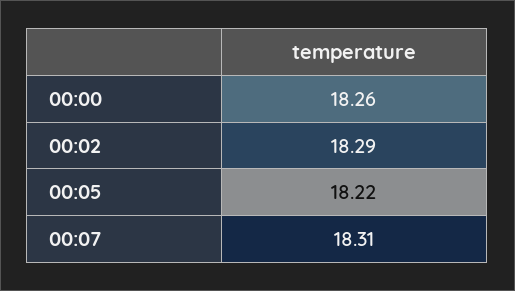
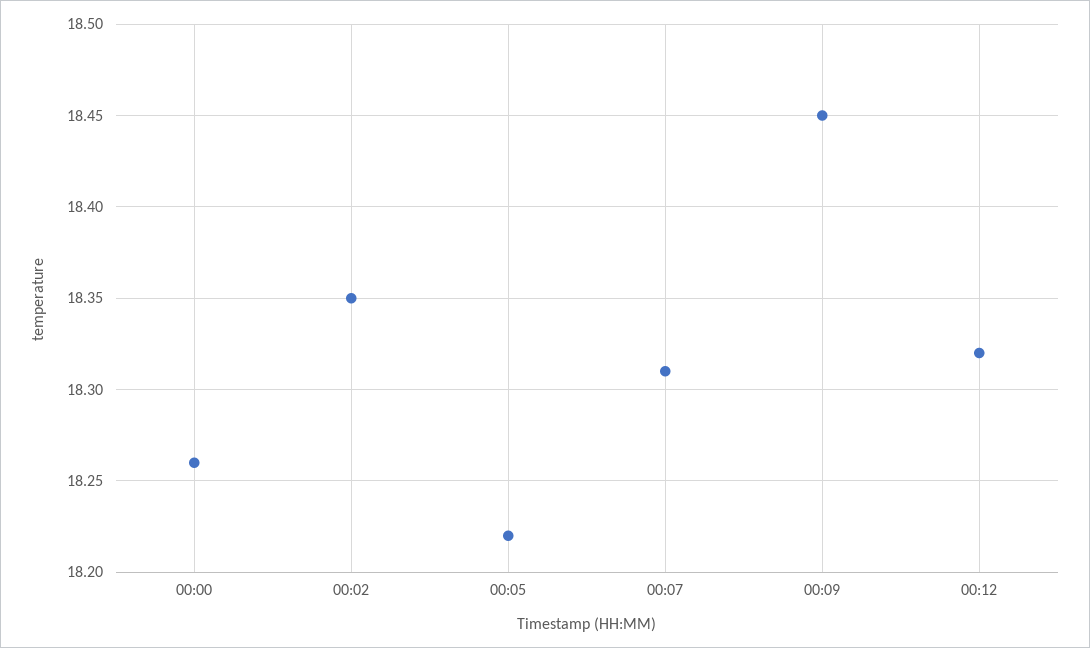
00:02: 18.29 -> 18.35
00:09: none -> 18.45
00:12: none -> 18.32

